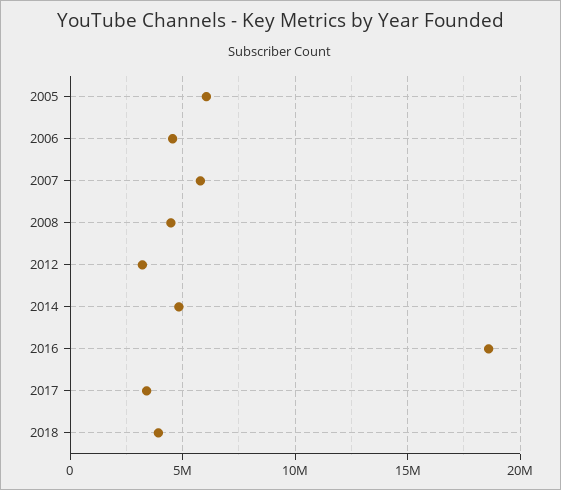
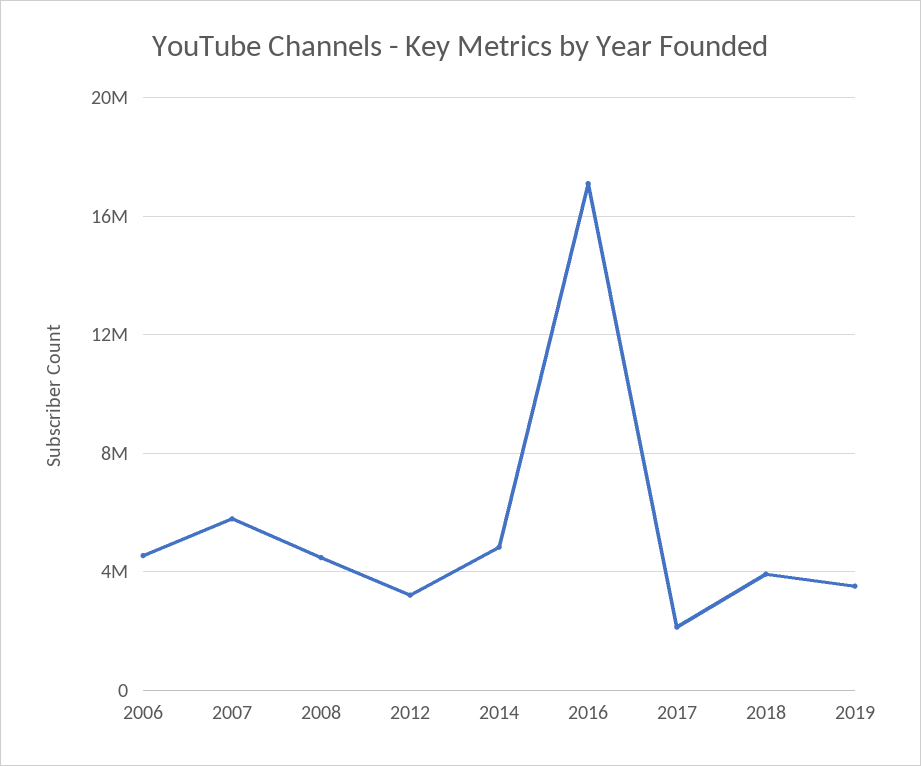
2005: 6000000 -> none
2016: 18500000 -> 17000000
2017: 3500000 -> 2000000
2019: none -> 3500000

